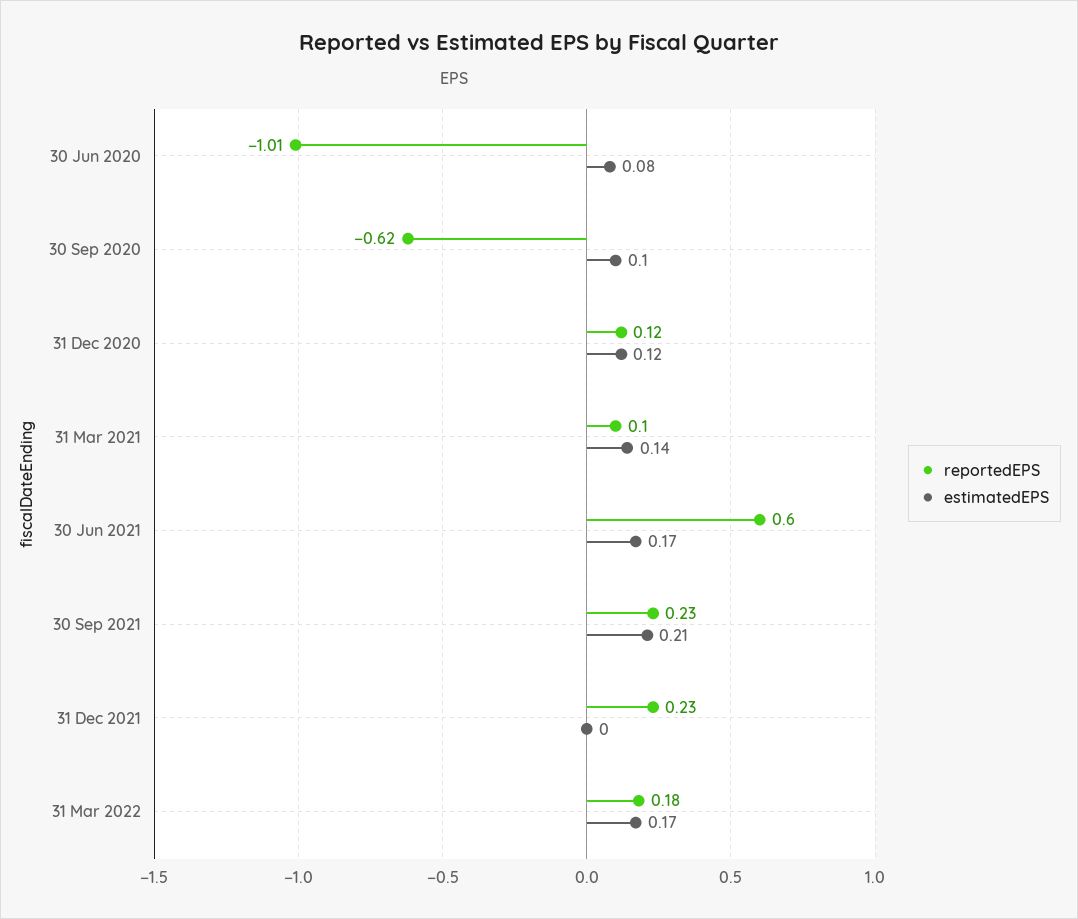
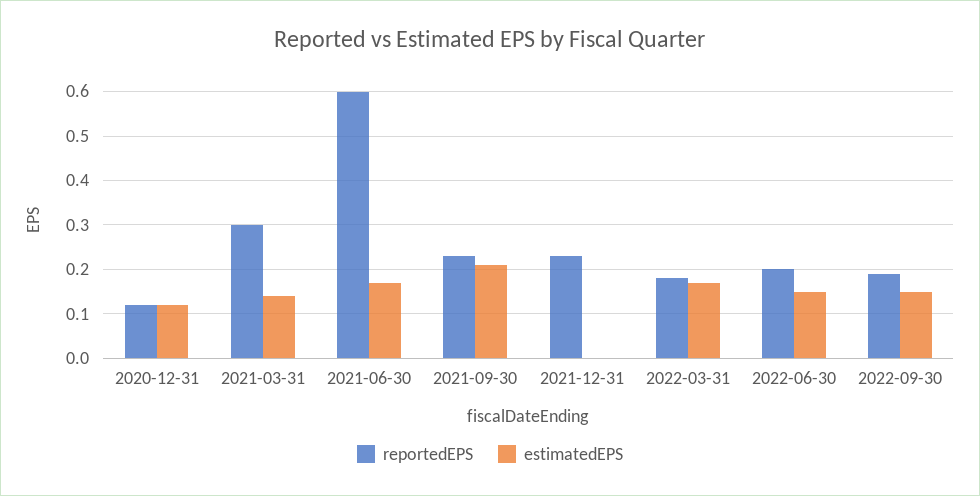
reportedEPS, 30 Jun 2020: -1.01 -> none
estimatedEPS, 30 Jun 2020: 0.08 -> none
reportedEPS, 30 Sep 2020: -0.62 -> none
estimatedEPS, 30 Sep 2020: 0.1 -> none
reportedEPS, 31 Mar 2021: 0.1 -> 0.3
reportedEPS, 2022-06-30: none -> 0.2
estimatedEPS, 2022-06-30: none -> 0.15
reportedEPS, 2022-09-30: none -> 0.2
estimatedEPS, 2022-09-30: none -> 0.15

